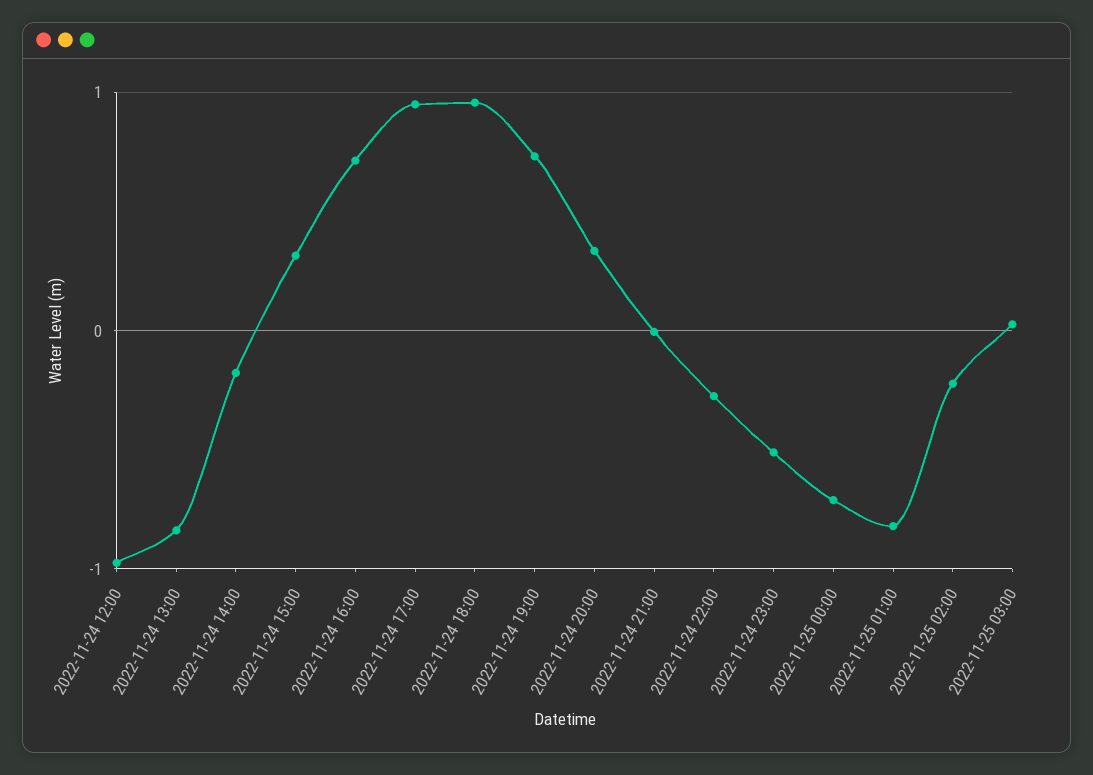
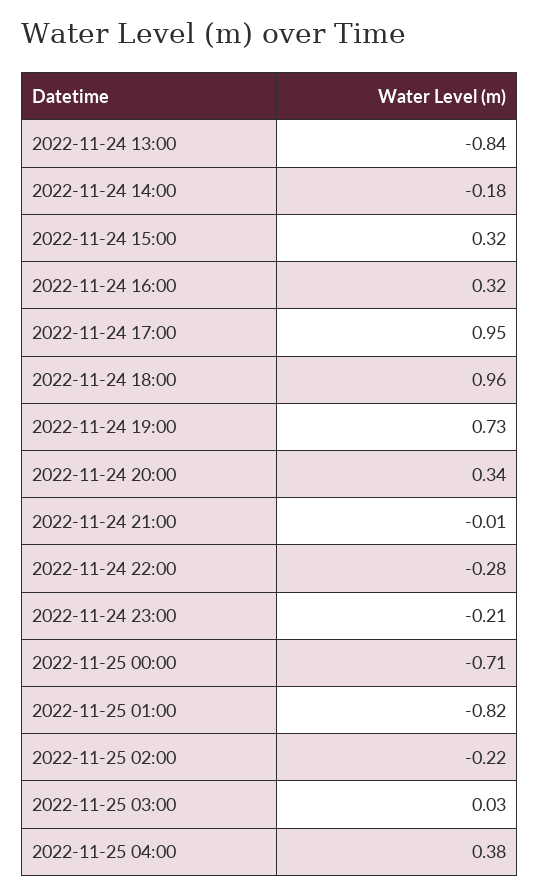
2022-11-24 12:00: -1 -> none
2022-11-24 16:00: 0.7 -> 0.32
2022-11-24 23:00: -0.5 -> -0.21
2022-11-25 04:00: none -> 0.38

